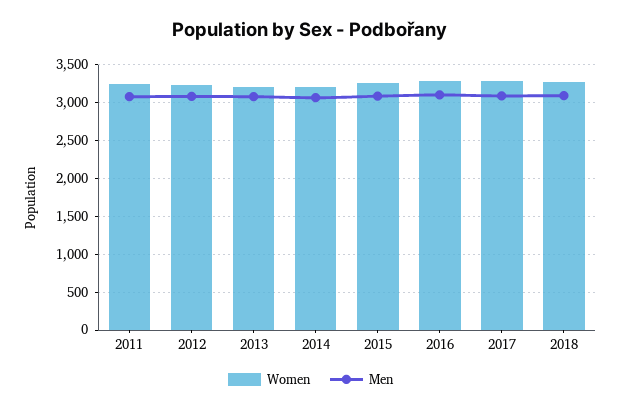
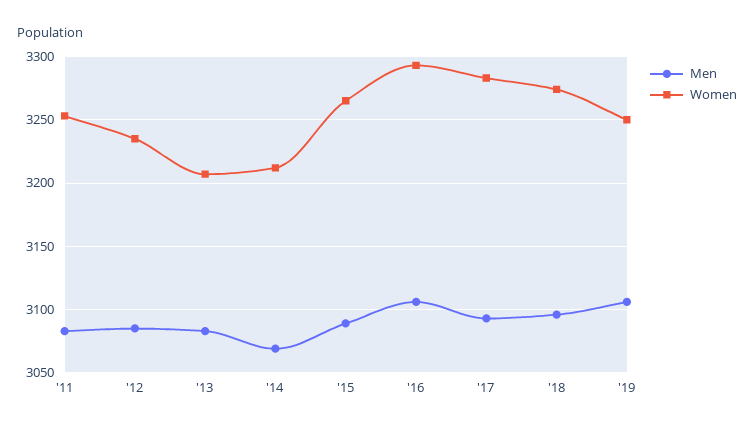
Men, '19: none -> 3105
Women, '19: none -> 3250

